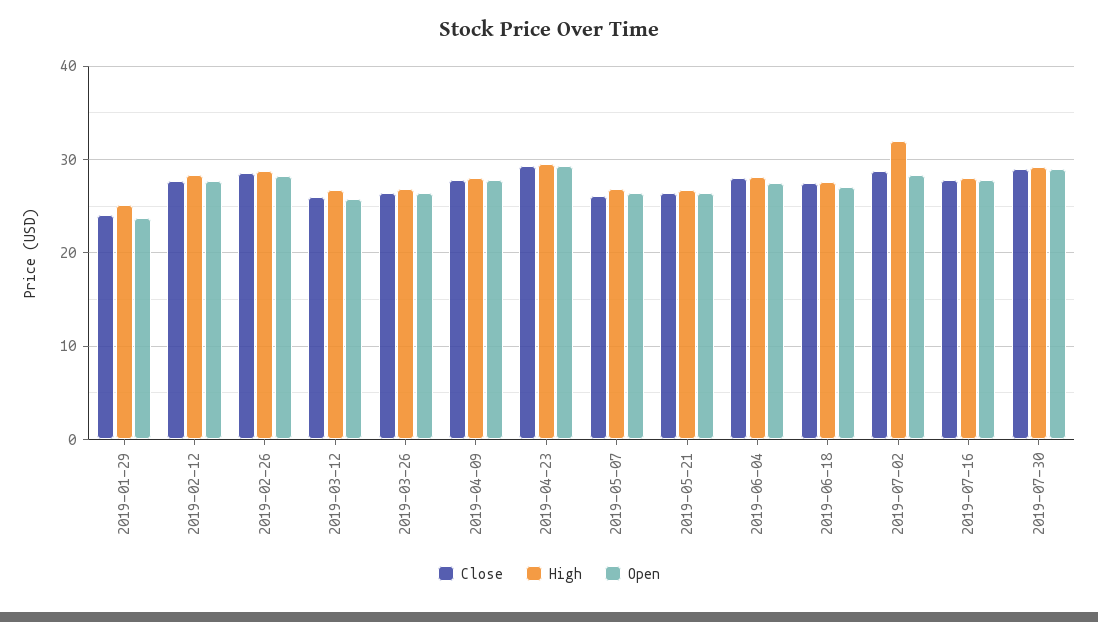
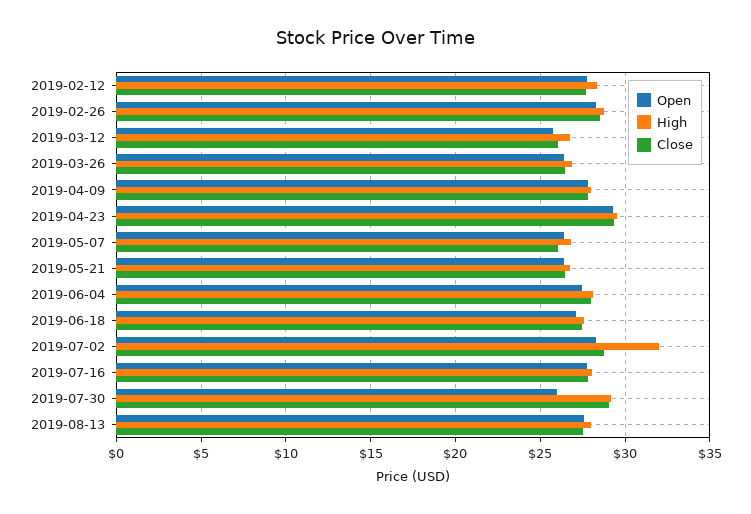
Close, 2019-01-29: 24 -> none
High, 2019-01-29: 25 -> none
Open, 2019-01-29: 24 -> none
Open, 2019-07-30: 29 -> 26
Open, 2019-08-13: none -> 27.5
High, 2019-08-13: none -> 28
Close, 2019-08-13: none -> 27.5

